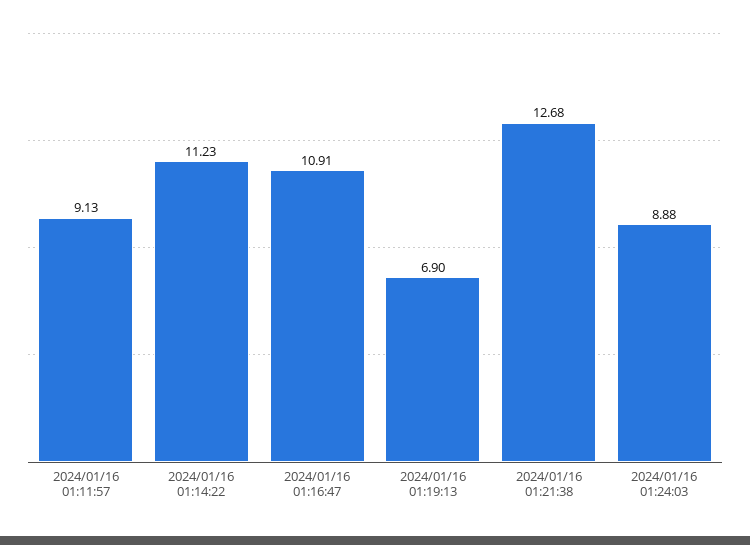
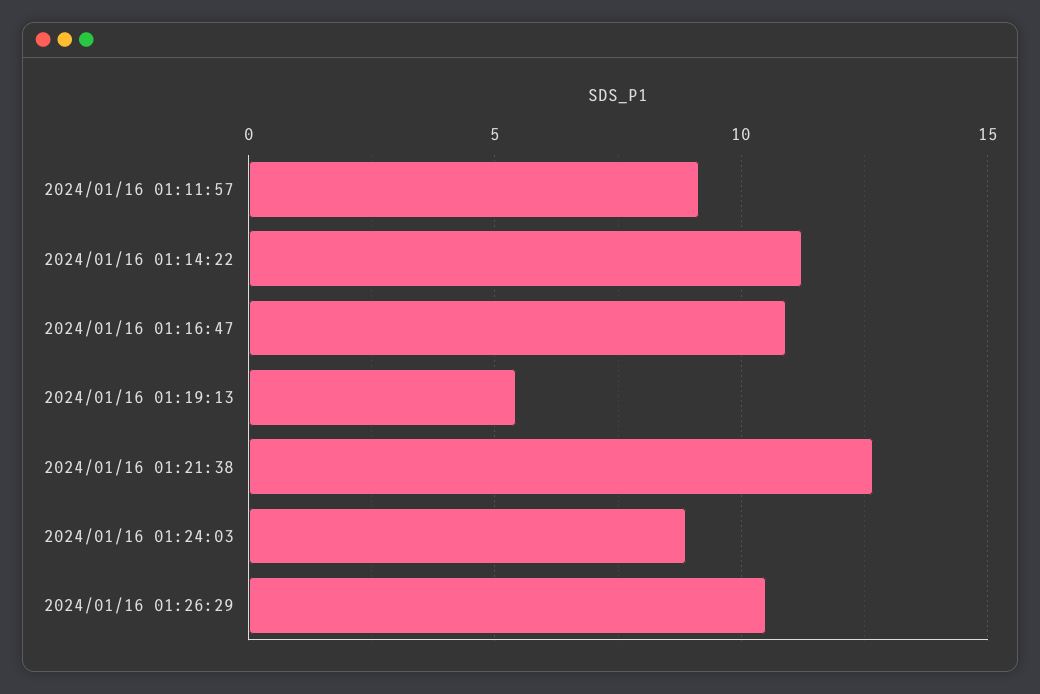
2024/01/16 01:19:13: 6.9 -> 5.5
2024/01/16 01:26:29: none -> 10.5

